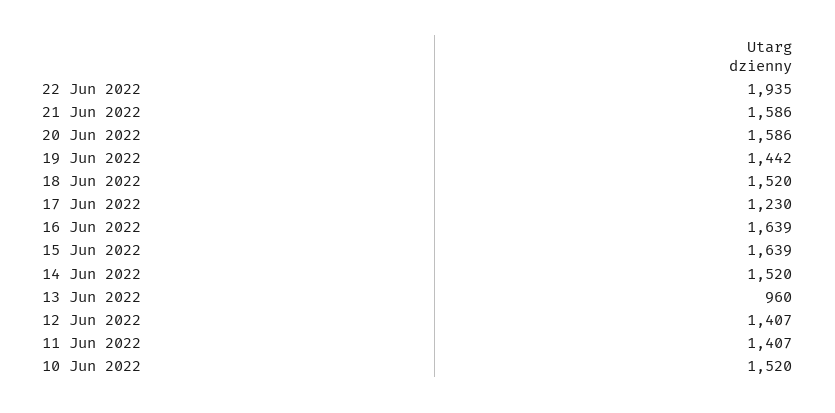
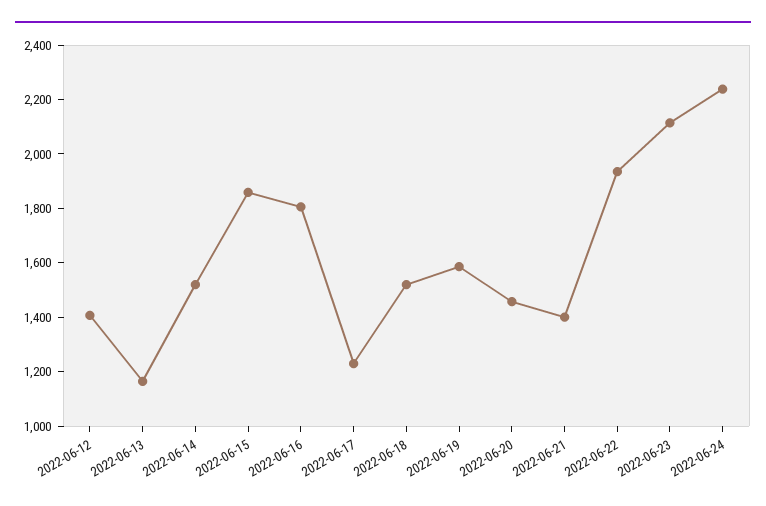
21 Jun 2022: 1586 -> 1400
20 Jun 2022: 1586 -> 1450
19 Jun 2022: 1442 -> 1600
16 Jun 2022: 1639 -> 1800
15 Jun 2022: 1639 -> 1850
13 Jun 2022: 960 -> 1150
11 Jun 2022: 1407 -> none
10 Jun 2022: 1520 -> none
2022-06-23: none -> 2100
2022-06-24: none -> 2250

